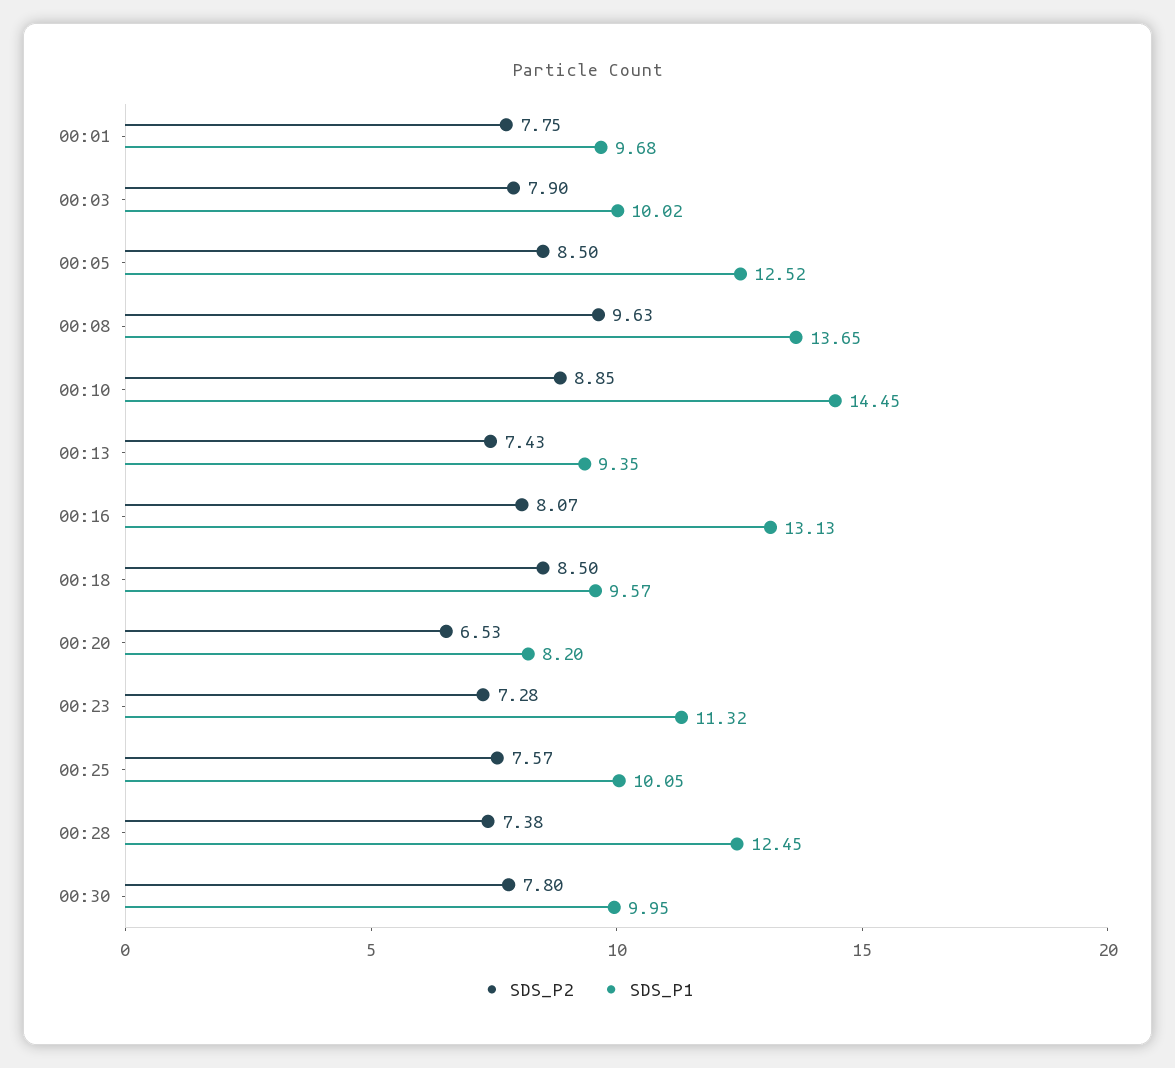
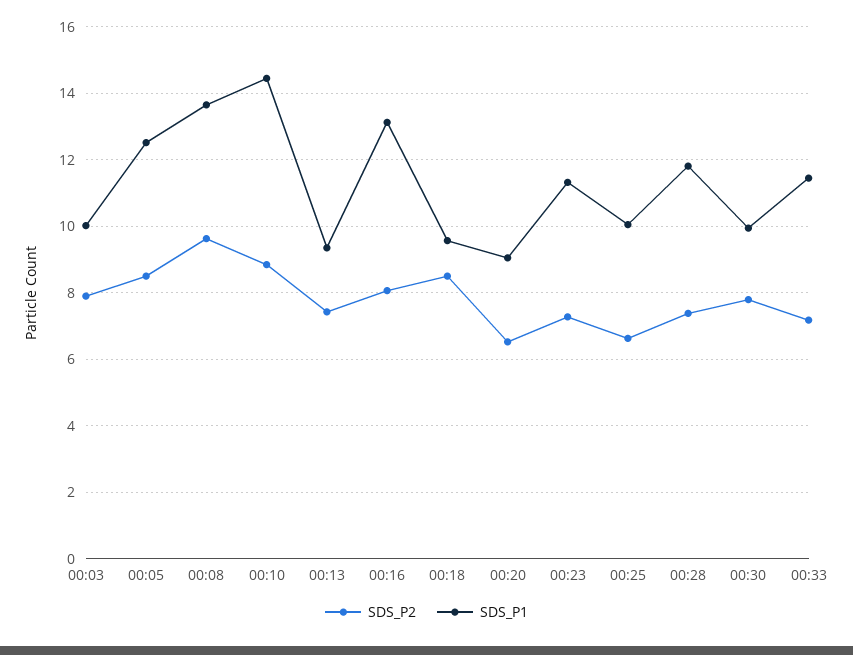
SDS_P2, 00:01: 7.75 -> none
SDS_P1, 00:01: 9.68 -> none
SDS_P1, 00:20: 8.2 -> 9
SDS_P2, 00:25: 7.57 -> 6.6
SDS_P1, 00:28: 12.45 -> 11.8
SDS_P2, 00:33: none -> 7.2
SDS_P1, 00:33: none -> 11.4

